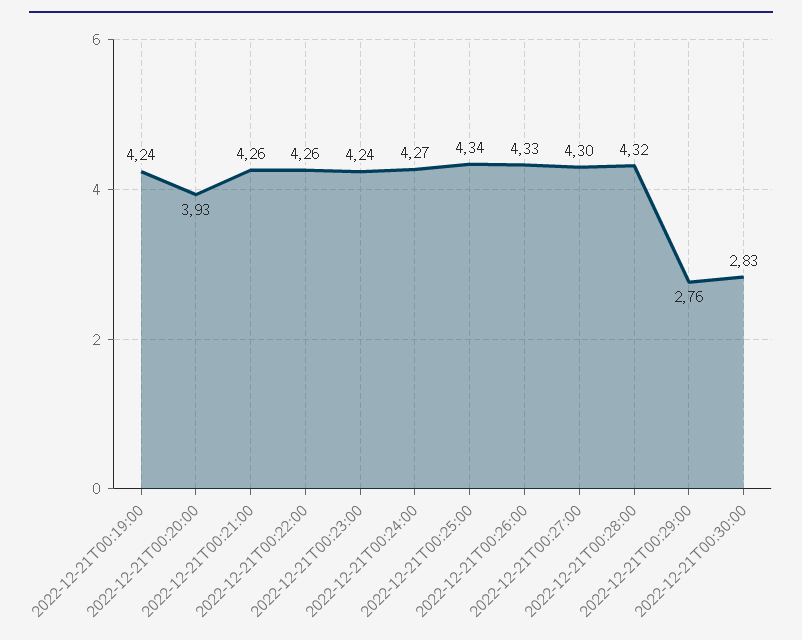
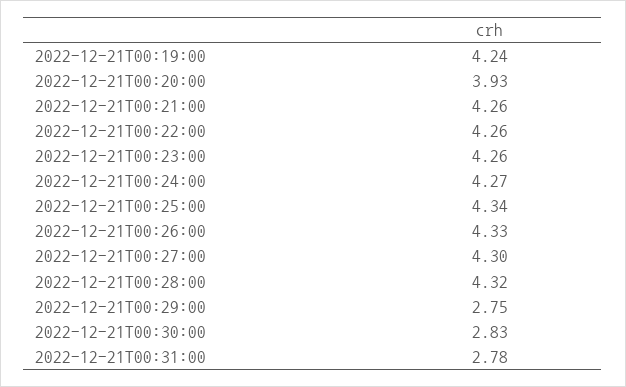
2022-12-21T00:23:00: 4.24 -> 4.26
2022-12-21T00:29:00: 2.76 -> 2.75
2022-12-21T00:31:00: none -> 2.78

